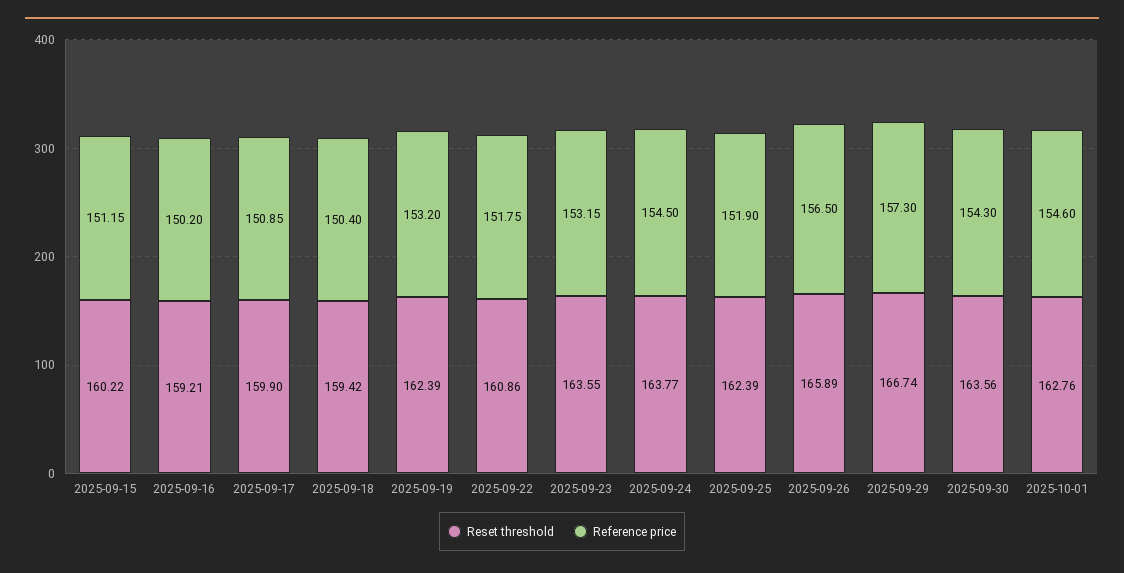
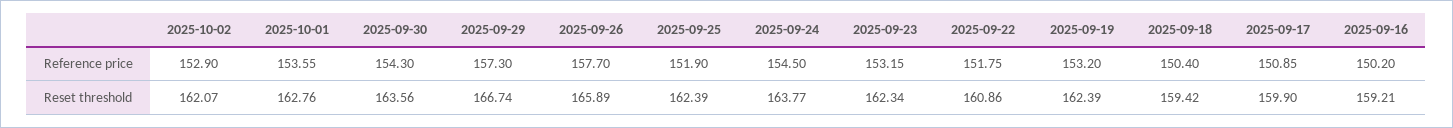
Reset threshold, 2025-09-15: 160.22 -> none
Reference price, 2025-09-15: 151.15 -> none
Reset threshold, 2025-09-23: 163.55 -> 162.34
Reference price, 2025-09-26: 156.5 -> 157.7
Reference price, 2025-10-01: 154.6 -> 153.55
Reference price, 2025-10-02: none -> 152.9
Reset threshold, 2025-10-02: none -> 162.07

